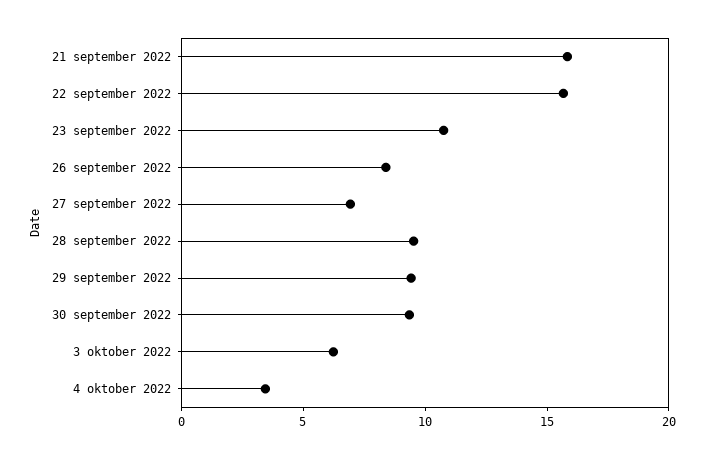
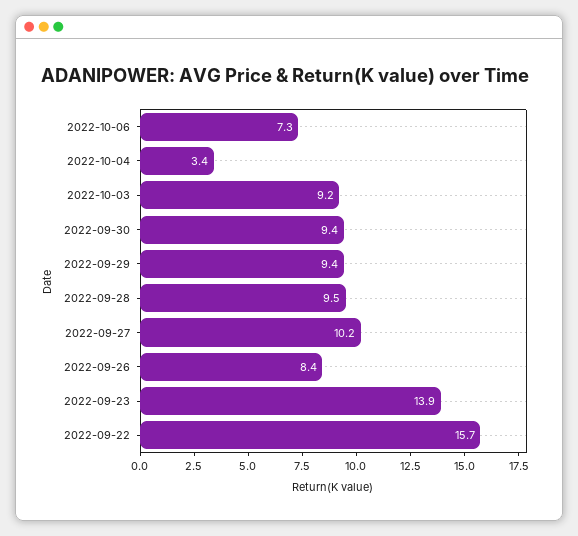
21 september 2022: 16 -> none
23 september 2022: 11 -> 13.9
27 september 2022: 7 -> 10.2
3 oktober 2022: 6 -> 9.2
2022-10-06: none -> 7.3

